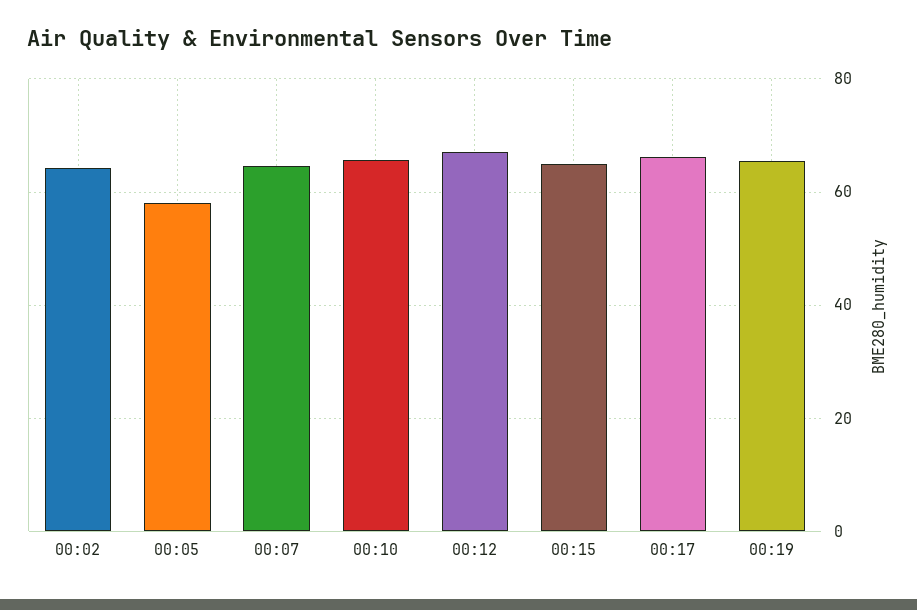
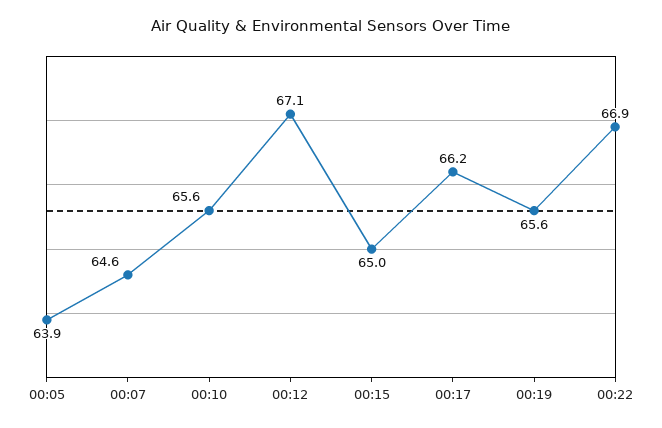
00:02: 64 -> none
00:05: 58 -> 63.9
00:22: none -> 66.9

